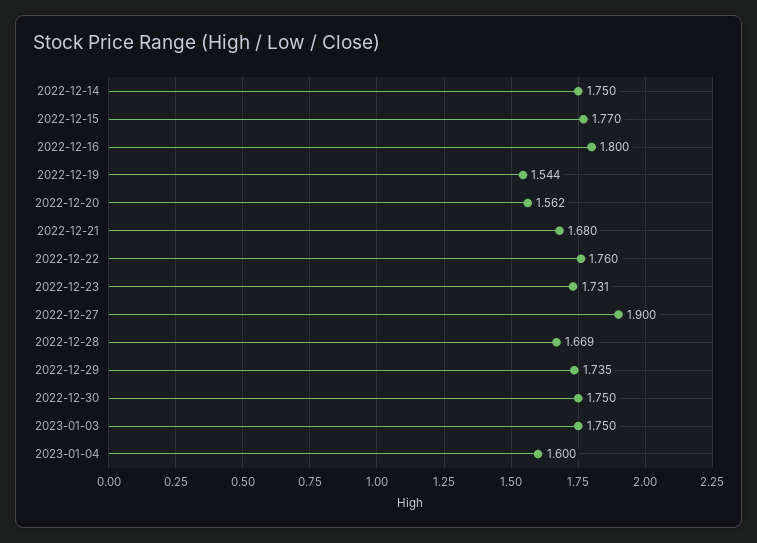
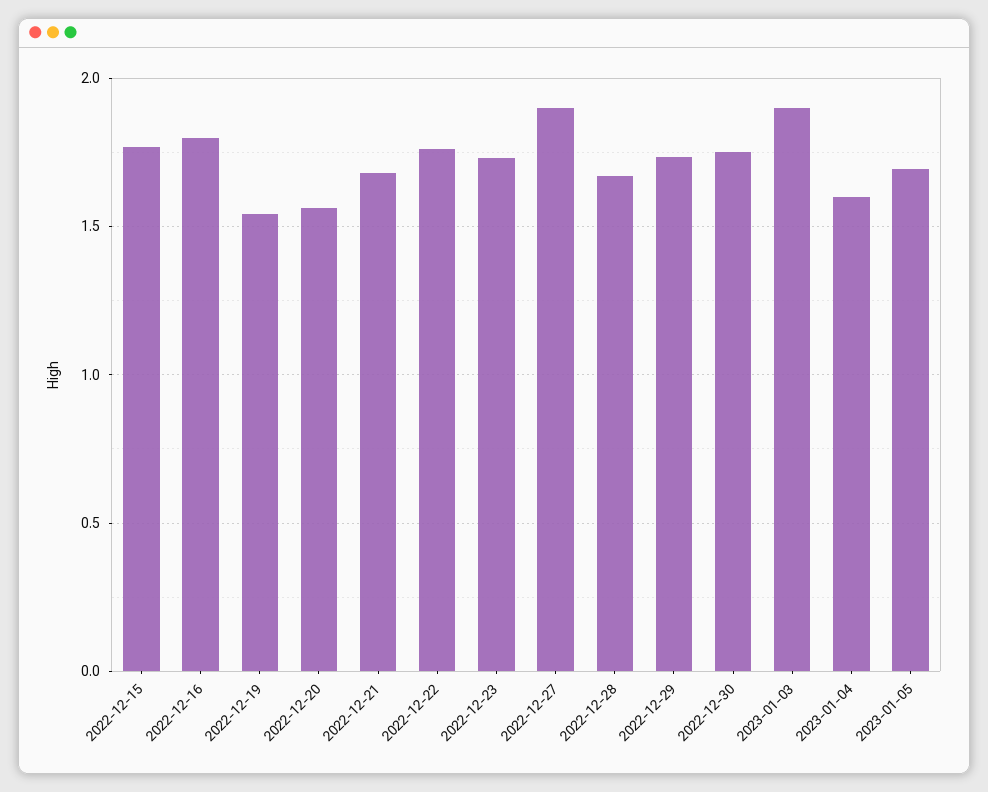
2022-12-14: 1.75 -> none
2023-01-03: 1.75 -> 1.9
2023-01-05: none -> 1.7

